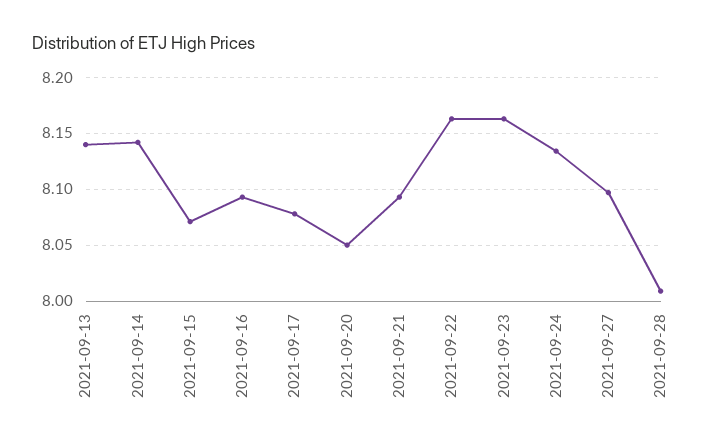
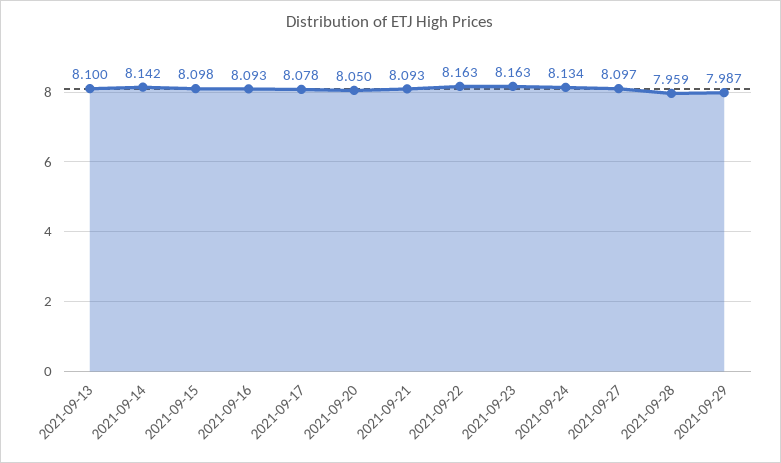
2021-09-13: 8.14 -> 8.1
2021-09-15: 8.07 -> 8.098
2021-09-28: 8.01 -> 7.959
2021-09-29: none -> 7.987

